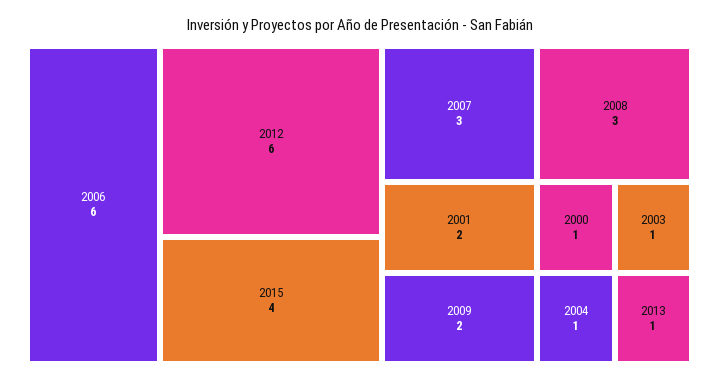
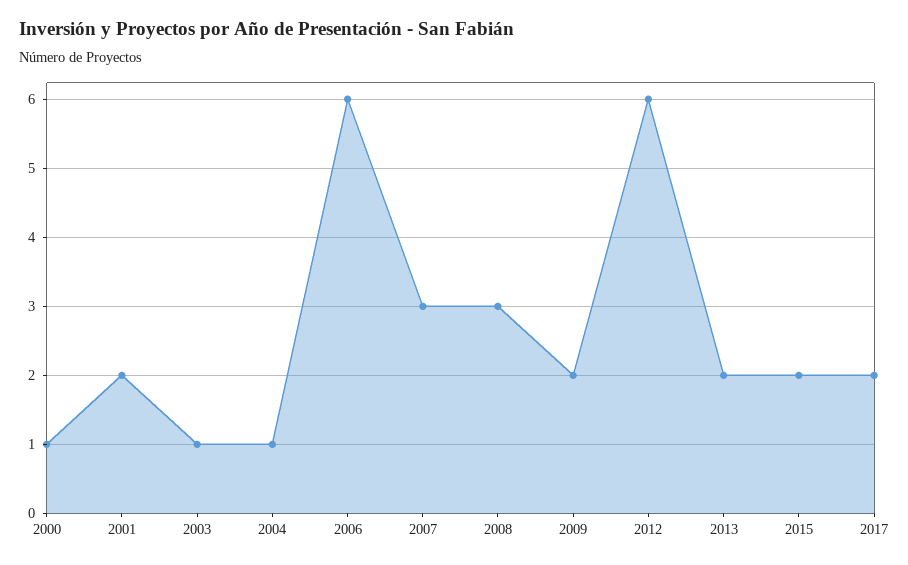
2015: 4 -> 2
2013: 1 -> 2
2017: none -> 2

